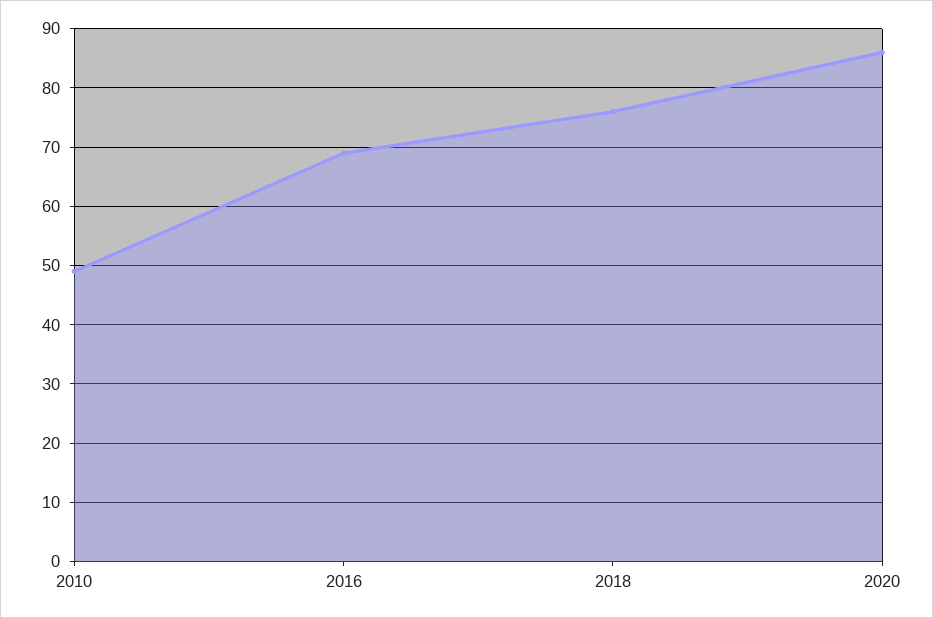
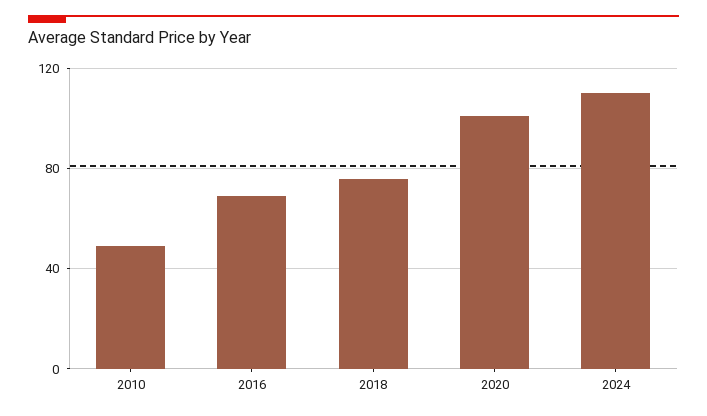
2020: 85 -> 100
2024: none -> 110

